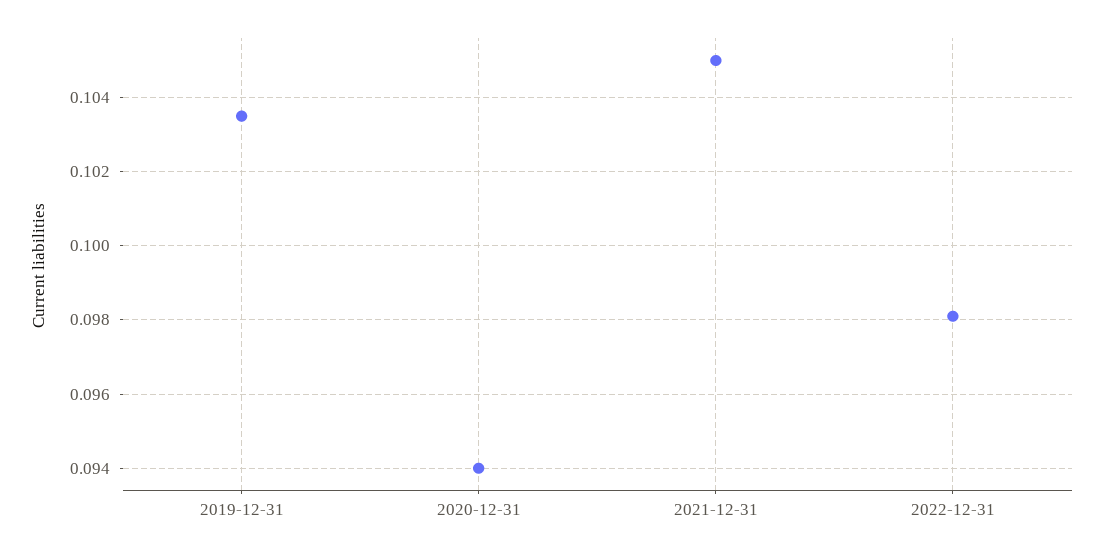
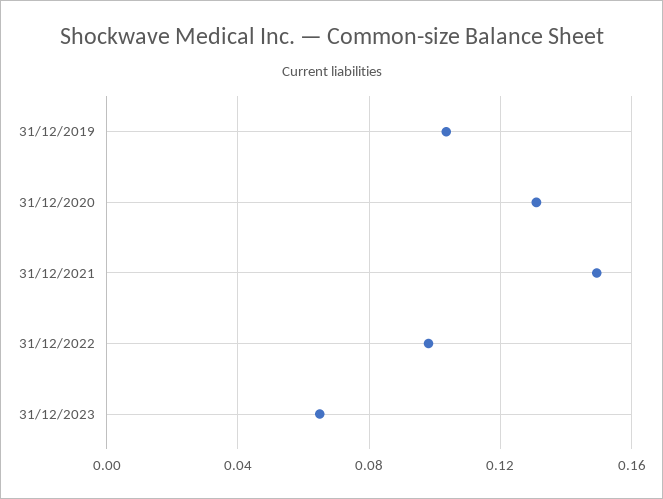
2020-12-31: 0.094 -> 0.13
2021-12-31: 0.105 -> 0.15
31/12/2023: none -> 0.065

